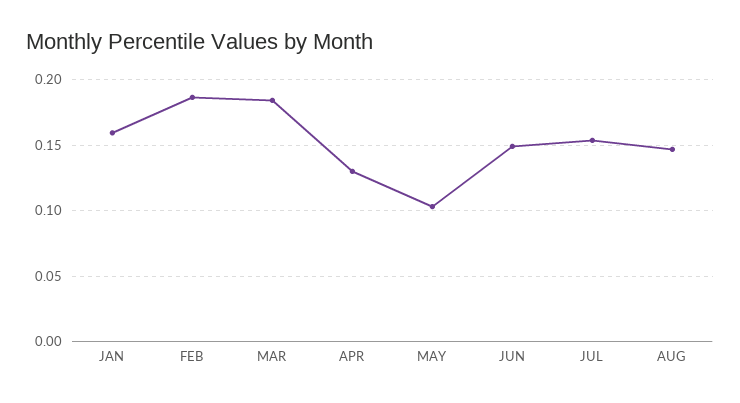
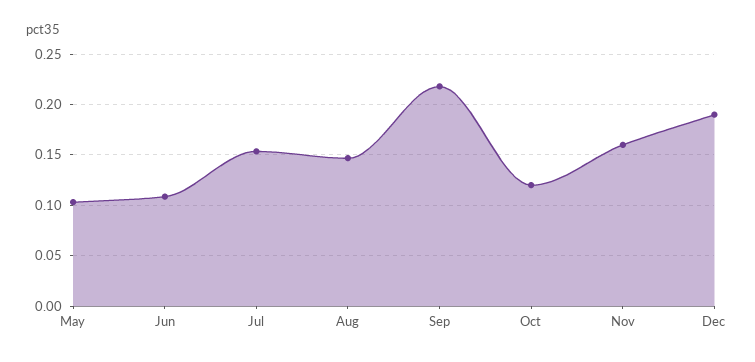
JAN: 0.16 -> none
FEB: 0.185 -> none
MAR: 0.185 -> none
APR: 0.13 -> none
JUN: 0.15 -> 0.11
Sep: none -> 0.22
Oct: none -> 0.12
Nov: none -> 0.16
Dec: none -> 0.19

